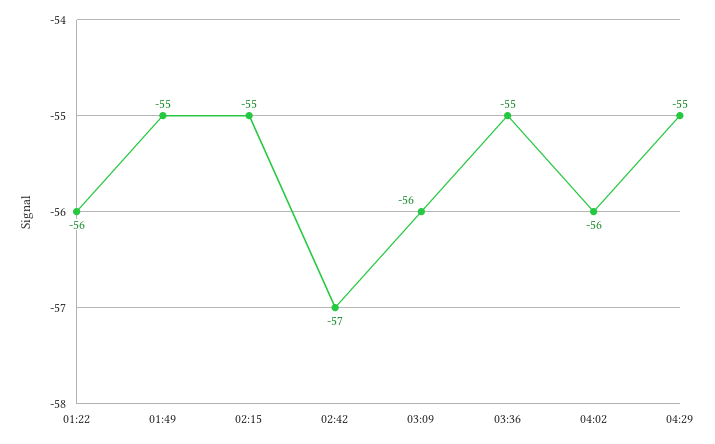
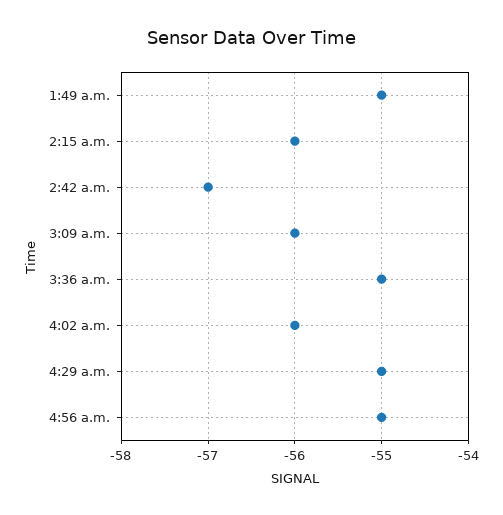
01:22: -56 -> none
02:15: -55 -> -56
4:56 a.m.: none -> -55

